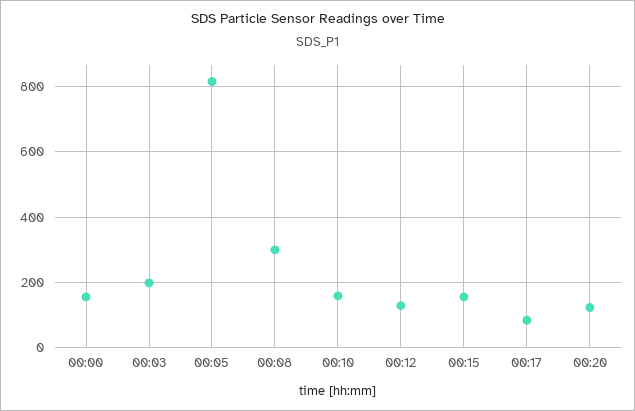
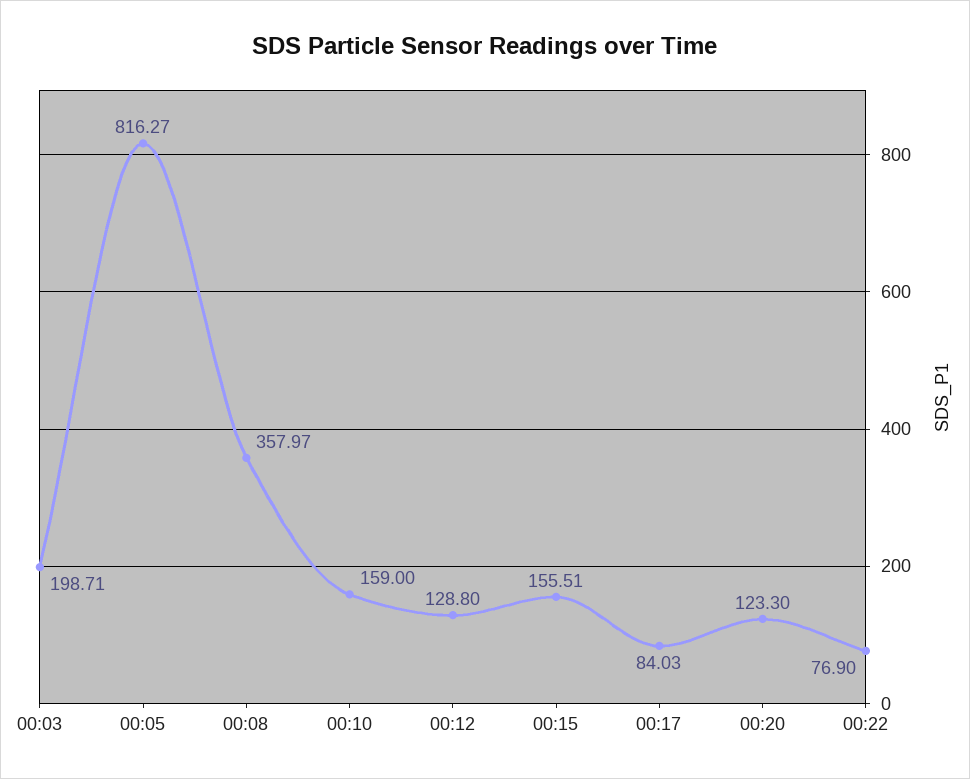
00:00: 160 -> none
00:08: 300 -> 357.97
00:22: none -> 76.9

